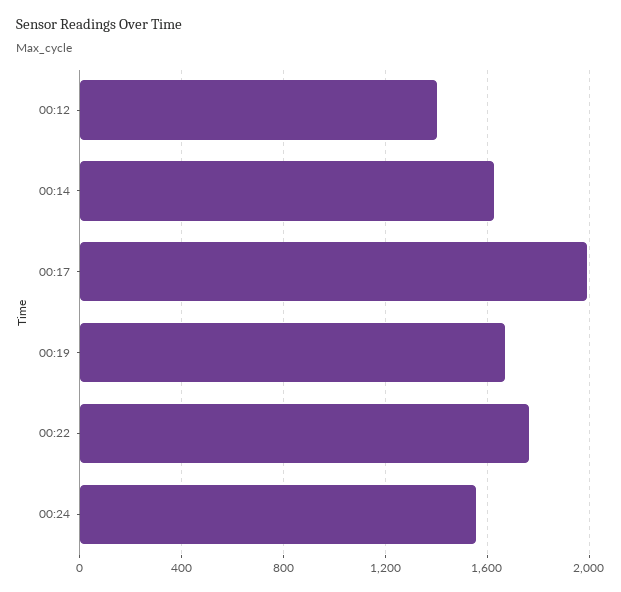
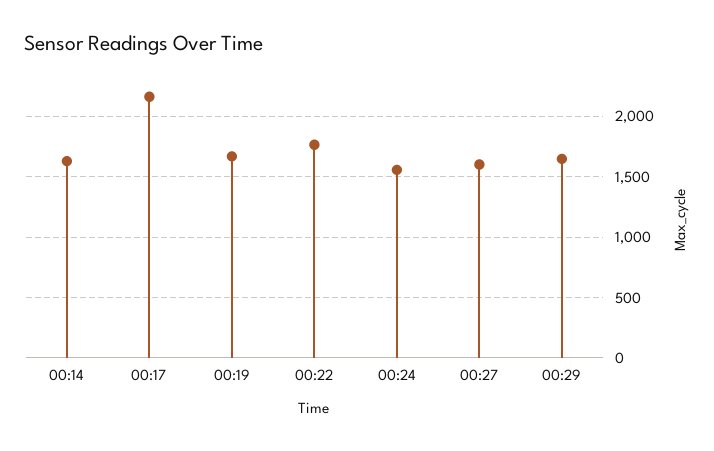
00:12: 1400 -> none
00:17: 2000 -> 2150
00:27: none -> 1600
00:29: none -> 1650

